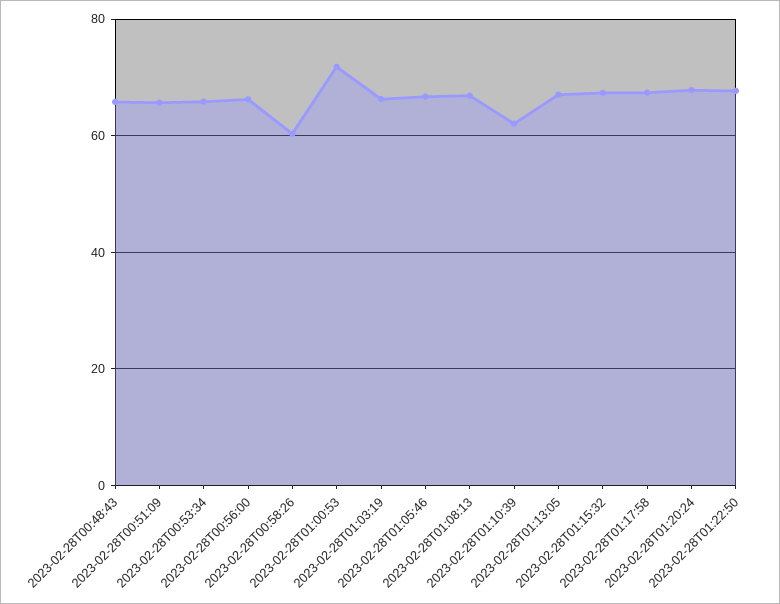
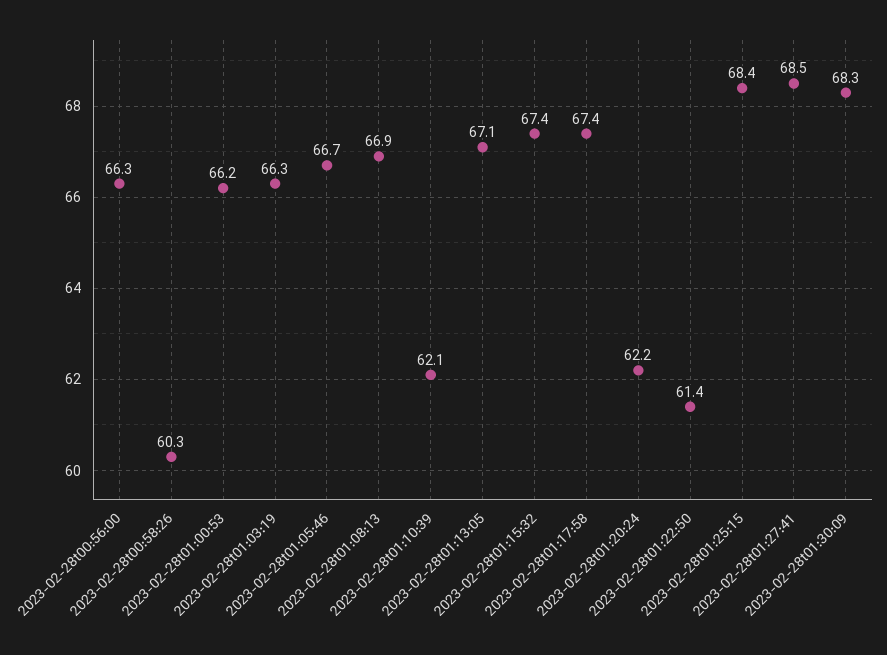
2023-02-28T00:48:43: 66 -> none
2023-02-28T00:51:09: 66 -> none
2023-02-28T00:53:34: 66 -> none
2023-02-28T01:00:53: 72 -> 66.2
2023-02-28T01:20:24: 68 -> 62.2
2023-02-28T01:22:50: 68 -> 61.4
2023-02-28t01:25:15: none -> 68.4
2023-02-28t01:27:41: none -> 68.5
2023-02-28t01:30:09: none -> 68.3

